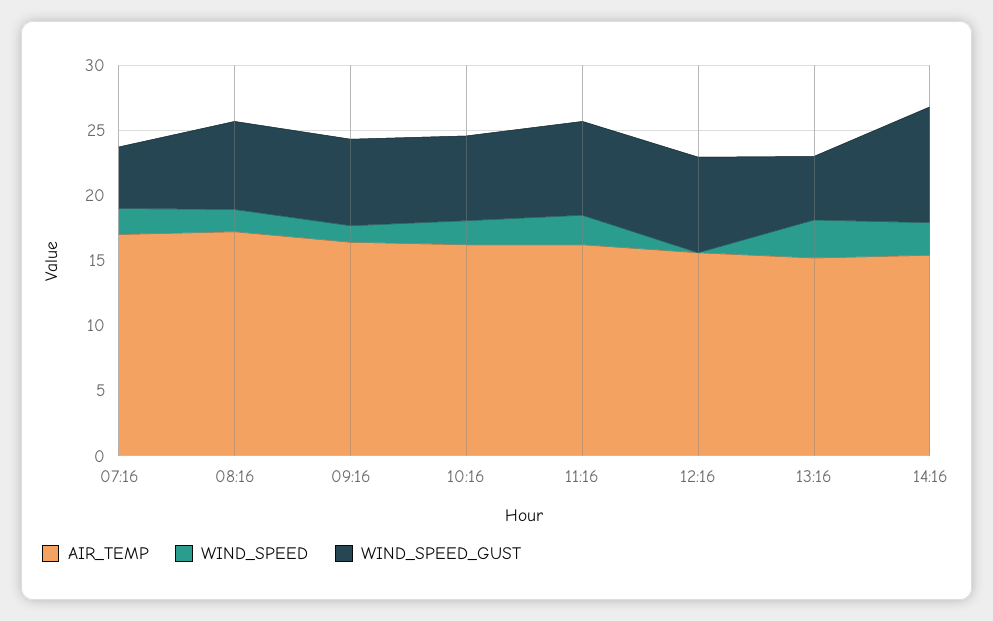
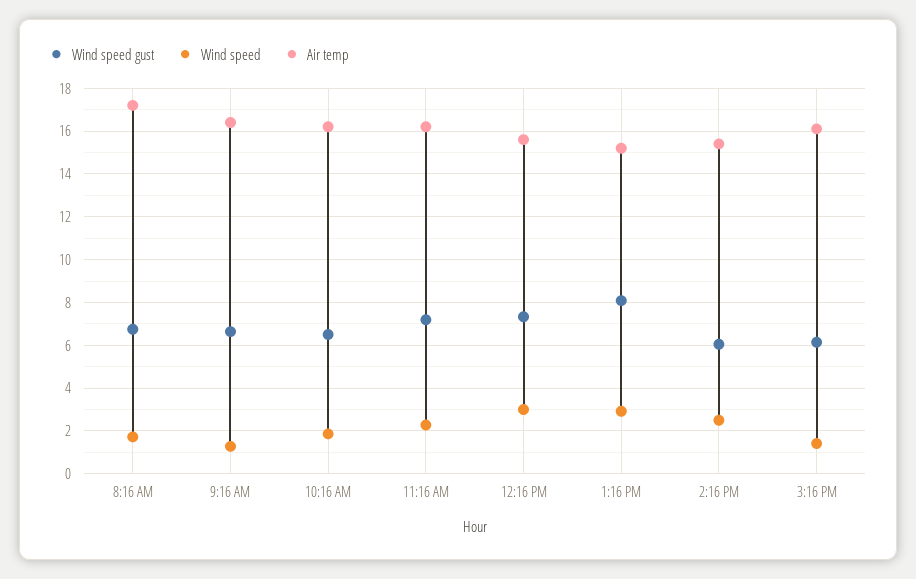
AIR_TEMP, 07:16: 17 -> none
WIND_SPEED, 07:16: 2 -> none
WIND_SPEED_GUST, 07:16: 5 -> none
WIND_SPEED, 12:16: 0 -> 3
WIND_SPEED_GUST, 13:16: 5 -> 8
WIND_SPEED_GUST, 14:16: 9 -> 6
WIND_SPEED_GUST, 3:16 PM: none -> 6
WIND_SPEED, 3:16 PM: none -> 1.5
AIR_TEMP, 3:16 PM: none -> 16

